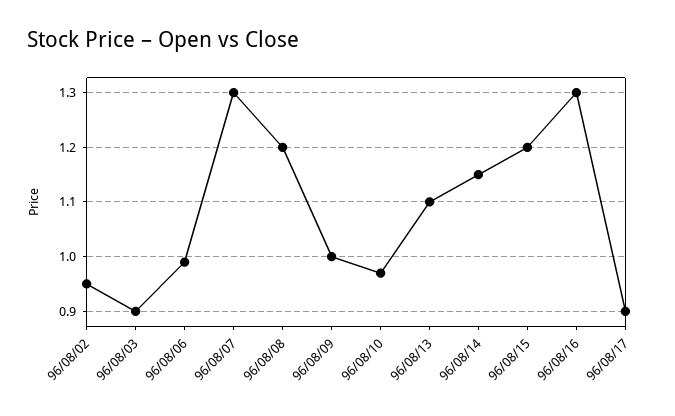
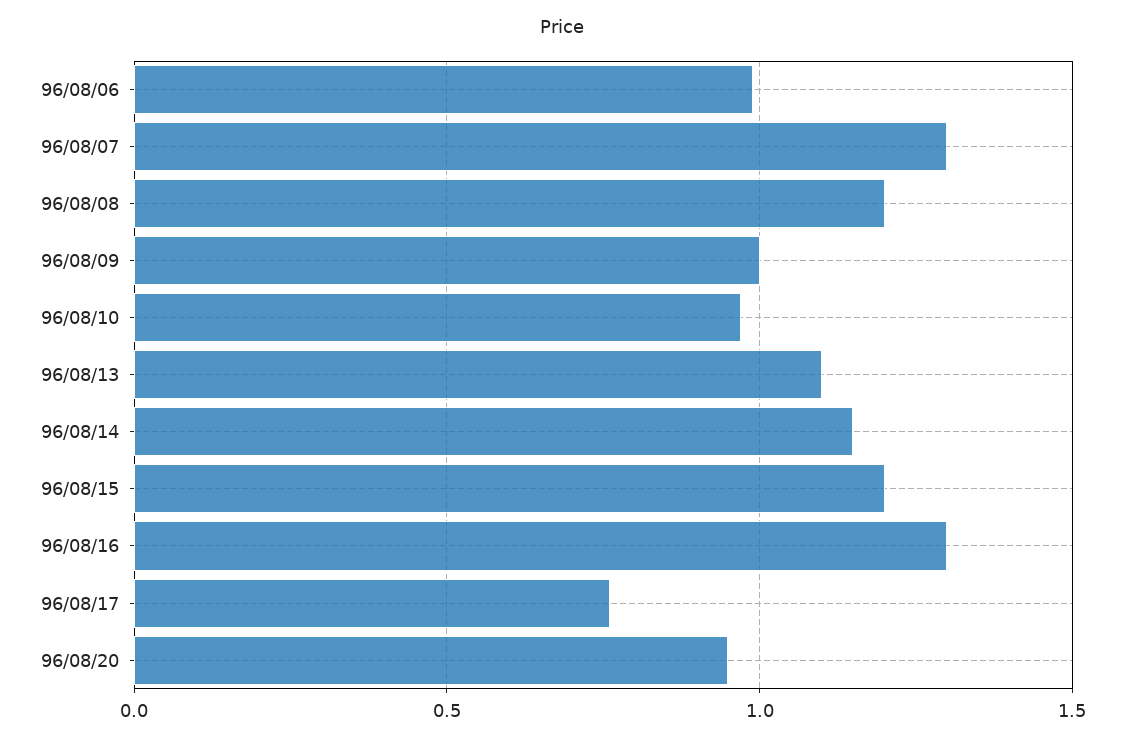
96/08/02: 0.95 -> none
96/08/03: 0.9 -> none
96/08/17: 0.9 -> 0.75
96/08/20: none -> 0.95

